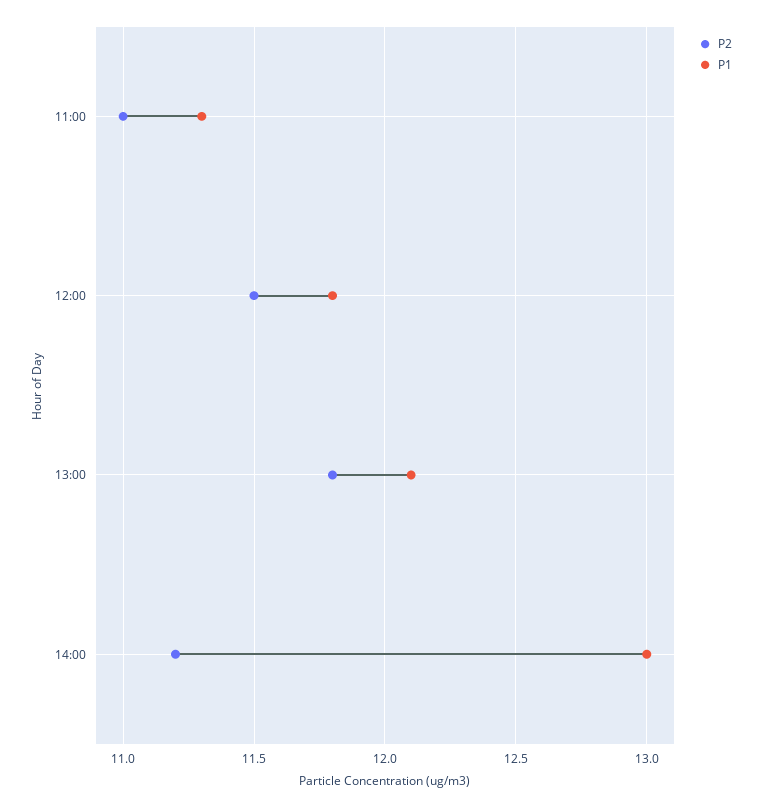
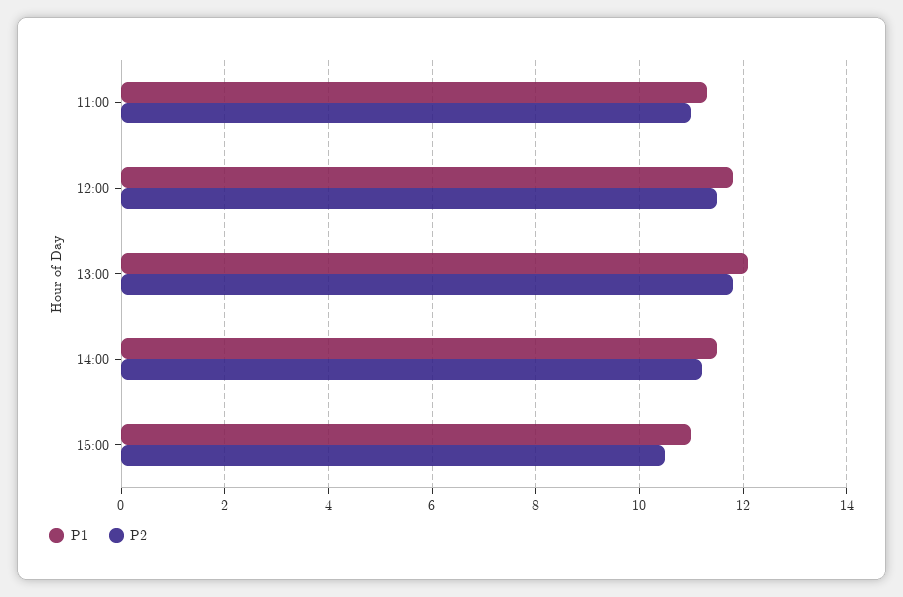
P1, 14:00: 13 -> 11.5
P1, 15:00: none -> 11
P2, 15:00: none -> 10.5

